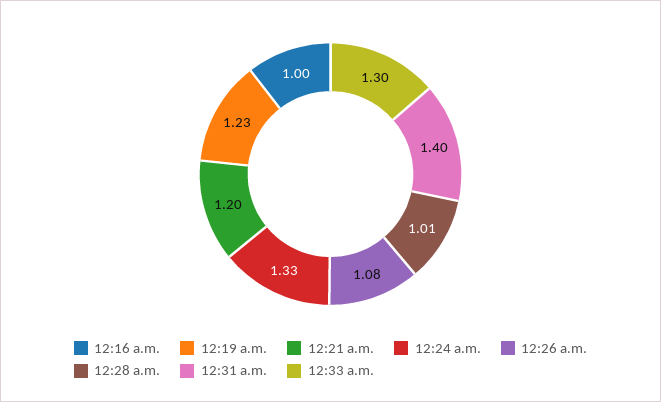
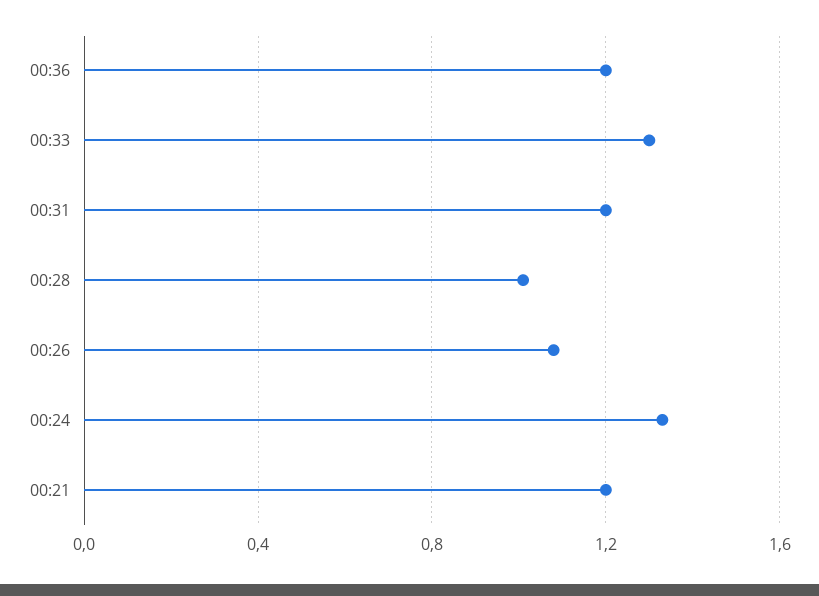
12:16 a.m.: 1 -> none
12:19 a.m.: 1.23 -> none
12:31 a.m.: 1.4 -> 1.2
00:36: none -> 1.2

